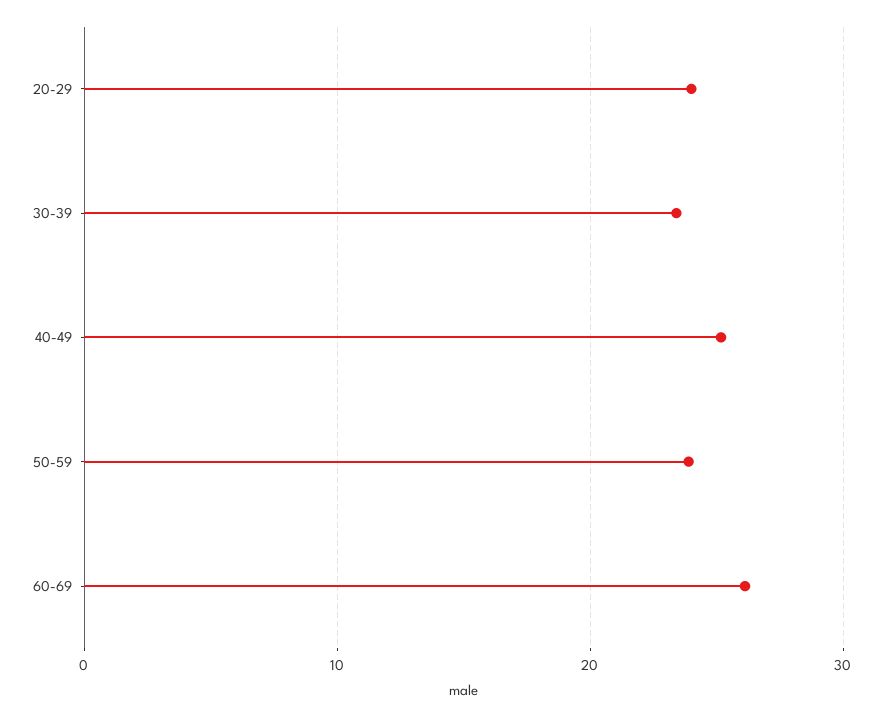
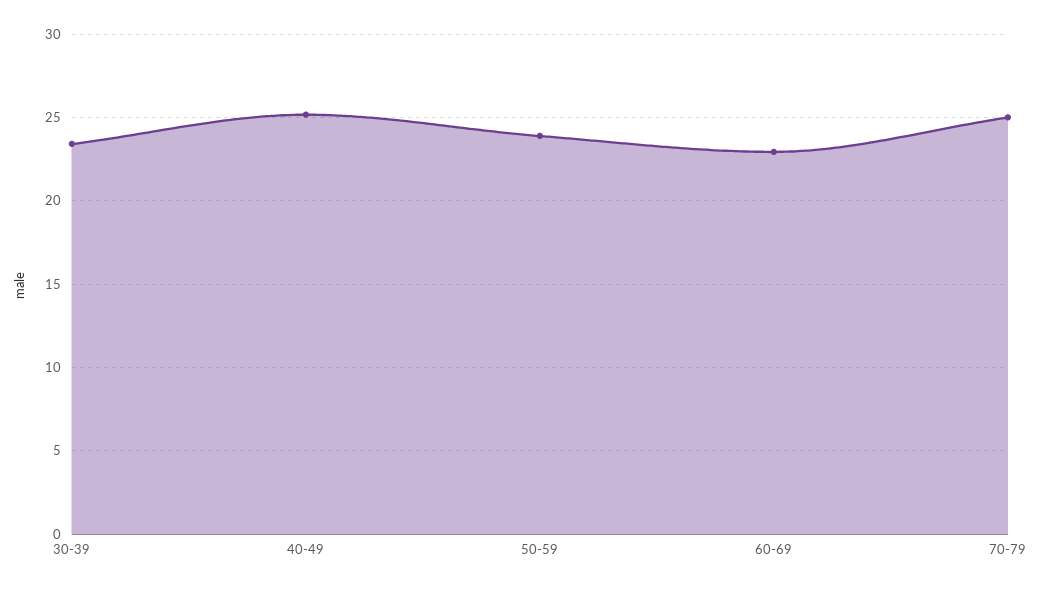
20-29: 24 -> none
60-69: 26 -> 23
70-79: none -> 25

